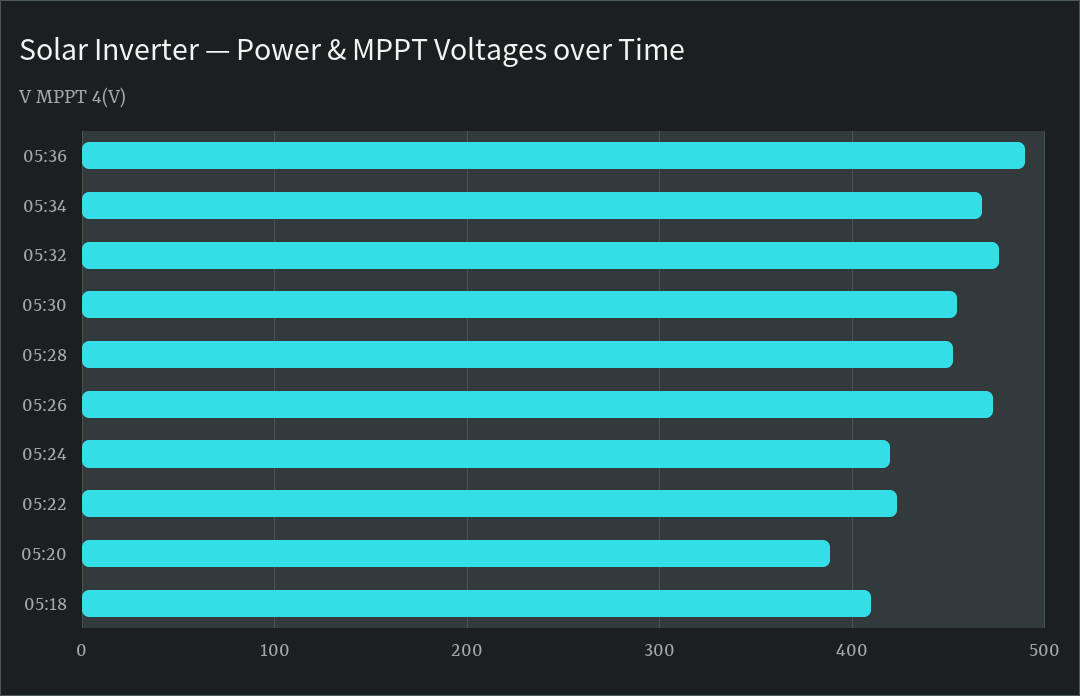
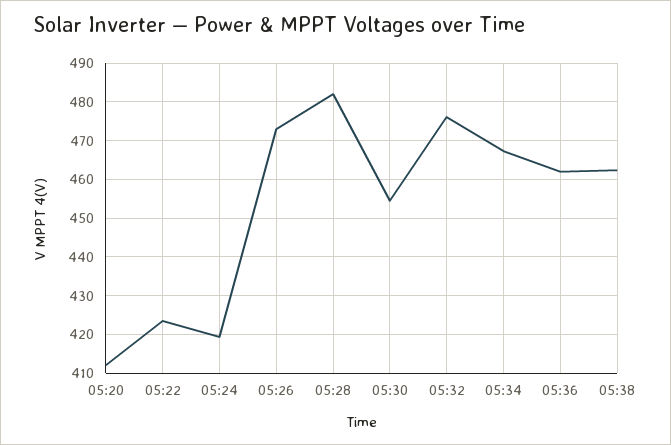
05:36: 490 -> 462
05:28: 450 -> 482
05:20: 390 -> 412
05:18: 410 -> none
05:38: none -> 462

